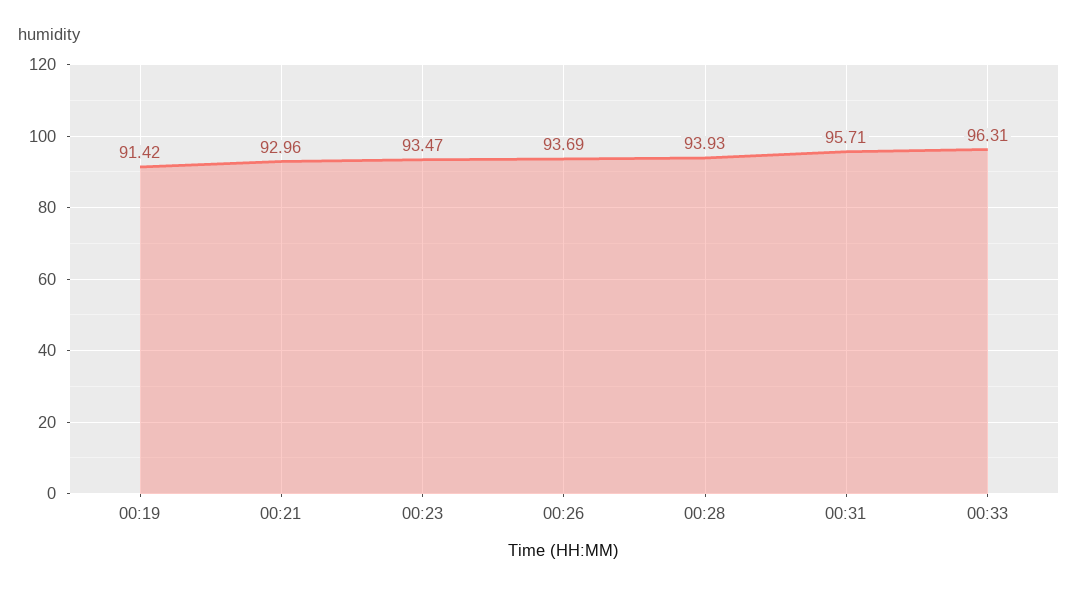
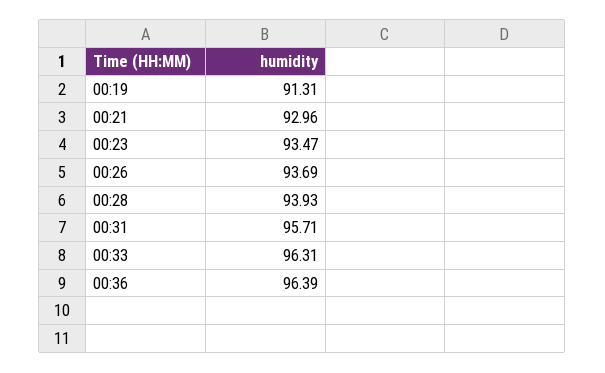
00:19: 91.42 -> 91.31
00:36: none -> 96.39

